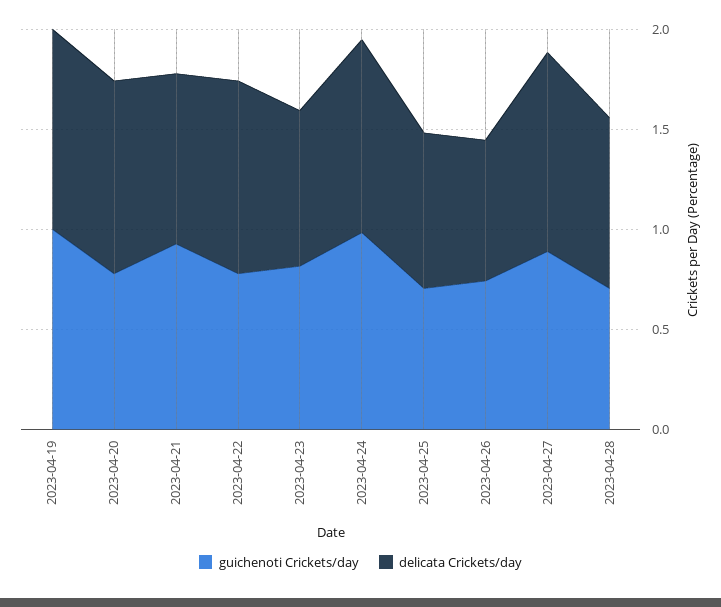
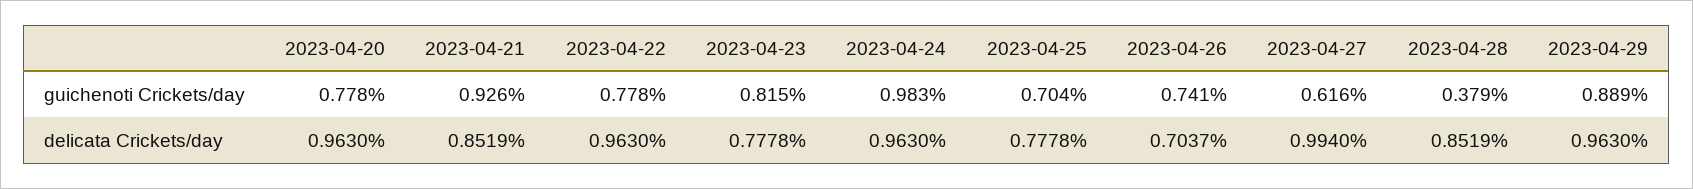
guichenoti Crickets/day, 2023-04-19: 1 -> none
delicata Crickets/day, 2023-04-19: 1 -> none
guichenoti Crickets/day, 2023-04-27: 0.9 -> 0.616
guichenoti Crickets/day, 2023-04-28: 0.7 -> 0.379
guichenoti Crickets/day, 2023-04-29: none -> 0.889
delicata Crickets/day, 2023-04-29: none -> 0.963

